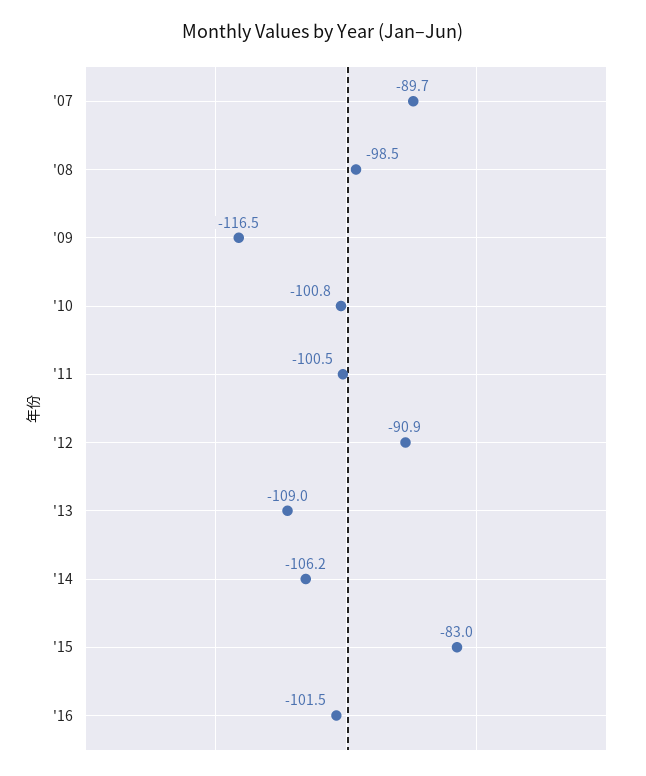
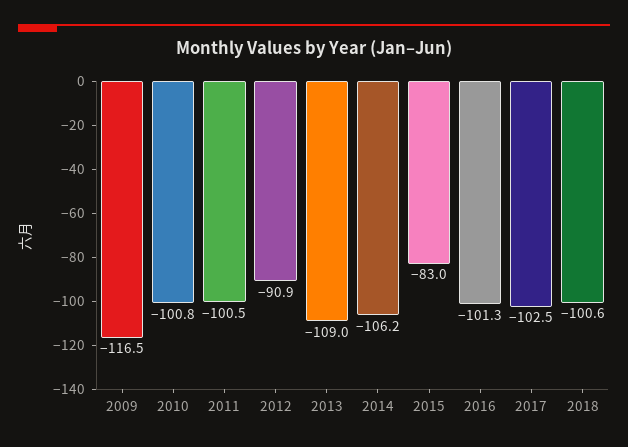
'07: -89.7 -> none
'08: -98.5 -> none
'16: -101.5 -> -101.3
2017: none -> -102.5
2018: none -> -100.6

